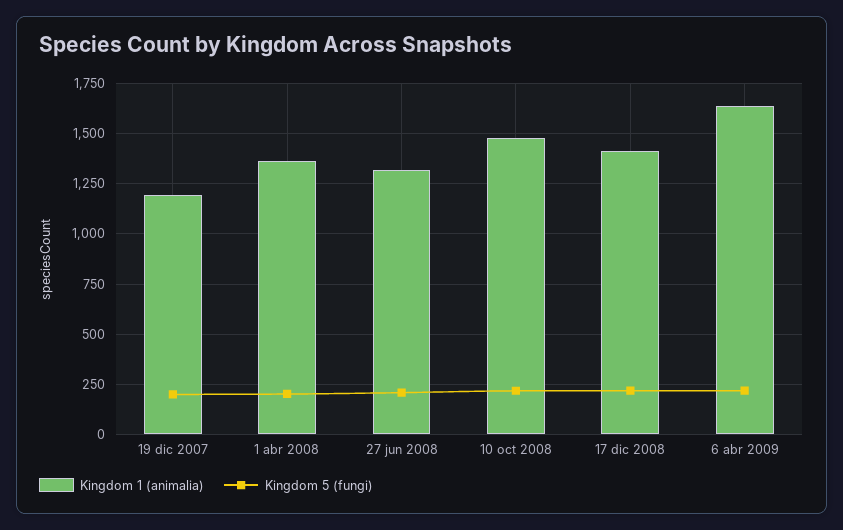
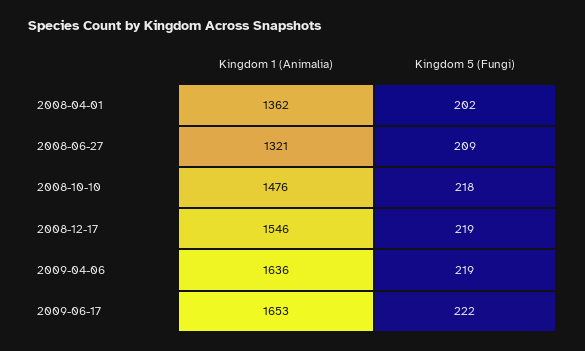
Kingdom 1 (animalia), 19 dic 2007: 1200 -> none
Kingdom 5 (fungi), 19 dic 2007: 200 -> none
Kingdom 1 (animalia), 17 dic 2008: 1400 -> 1546
Kingdom 1 (animalia), 2009-06-17: none -> 1653
Kingdom 5 (fungi), 2009-06-17: none -> 222

